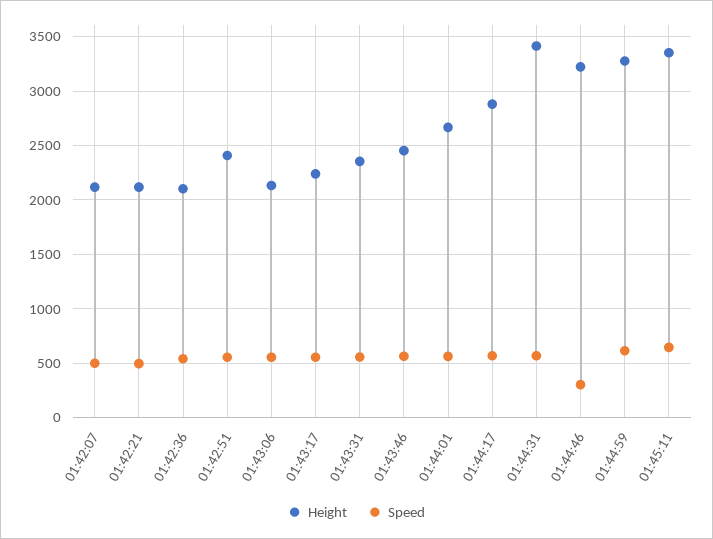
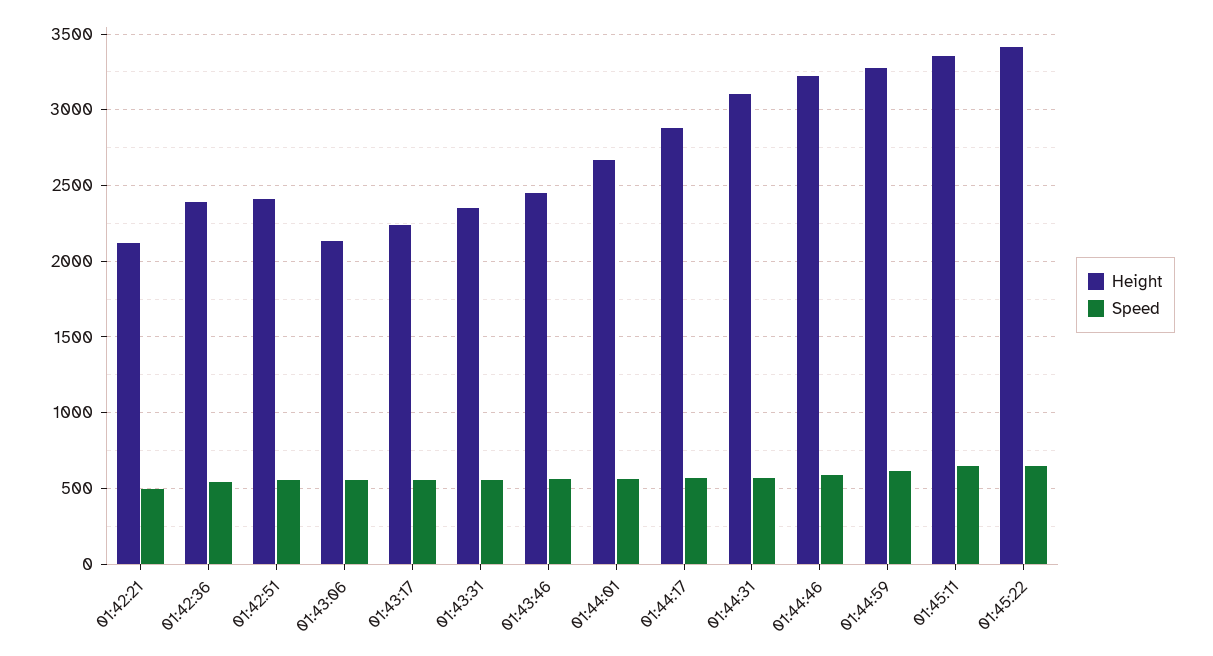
Height, 01:42:07: 2100 -> none
Speed, 01:42:07: 500 -> none
Height, 01:42:36: 2100 -> 2400
Height, 01:44:31: 3400 -> 3100
Speed, 01:44:46: 300 -> 600
Height, 01:45:22: none -> 3400
Speed, 01:45:22: none -> 650

